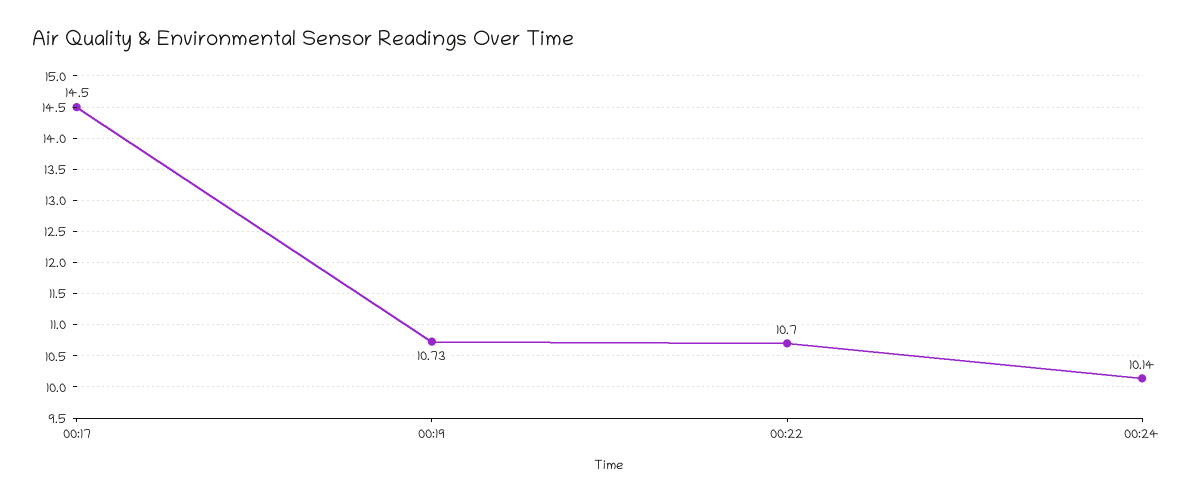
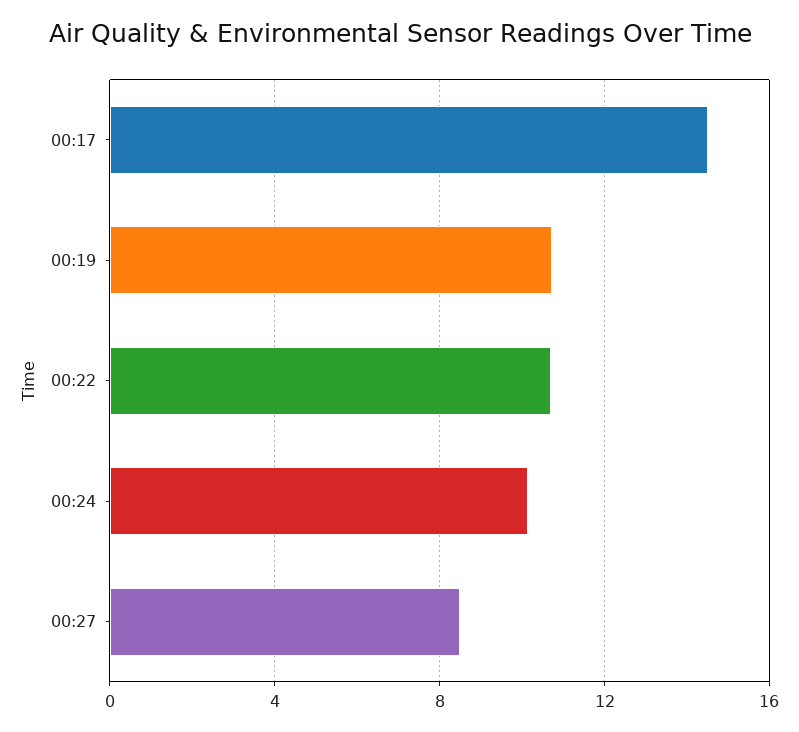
00:27: none -> 8.5

